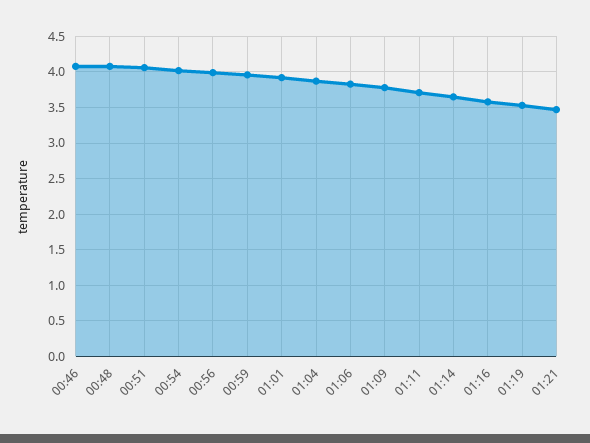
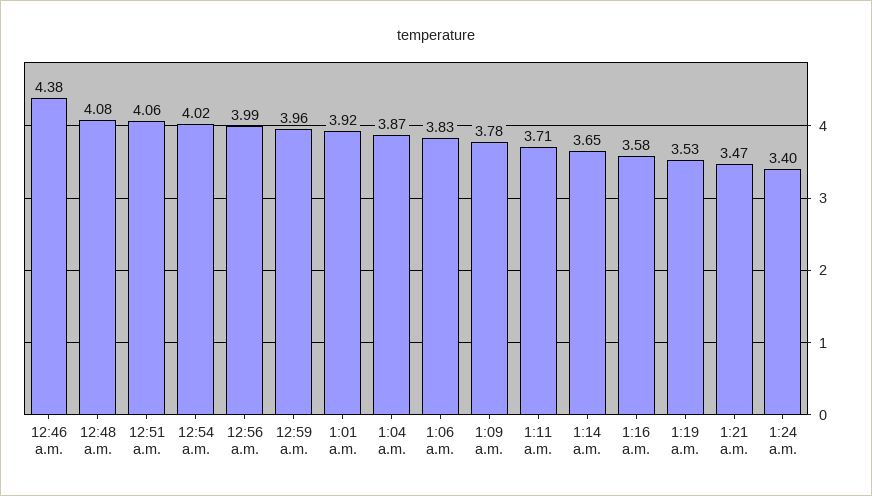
00:46: 4.1 -> 4.38
1:24 a.m.: none -> 3.4

